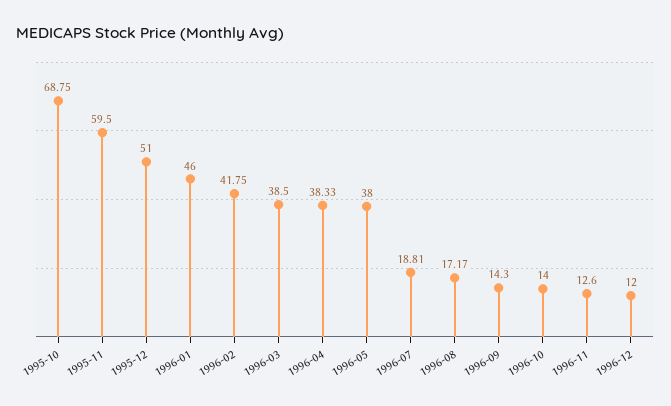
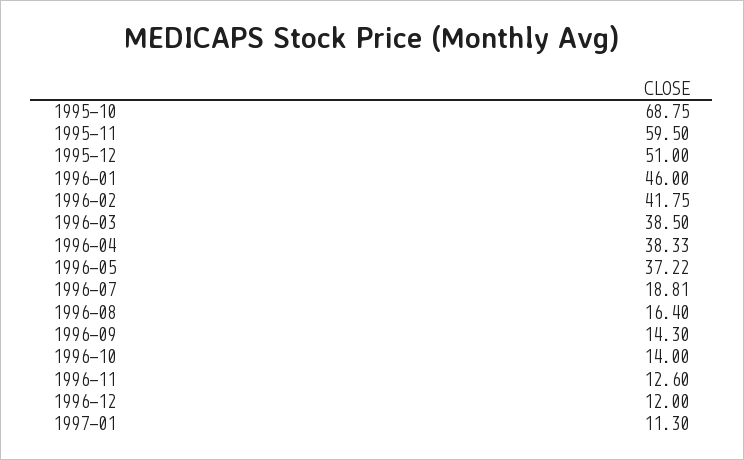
1996-05: 38 -> 37.22
1996-08: 17.17 -> 16.4
1997-01: none -> 11.3

